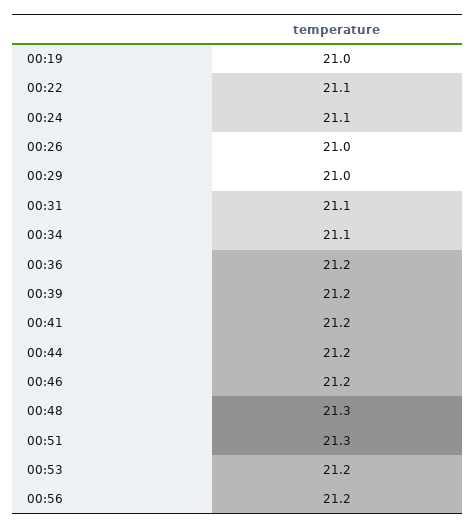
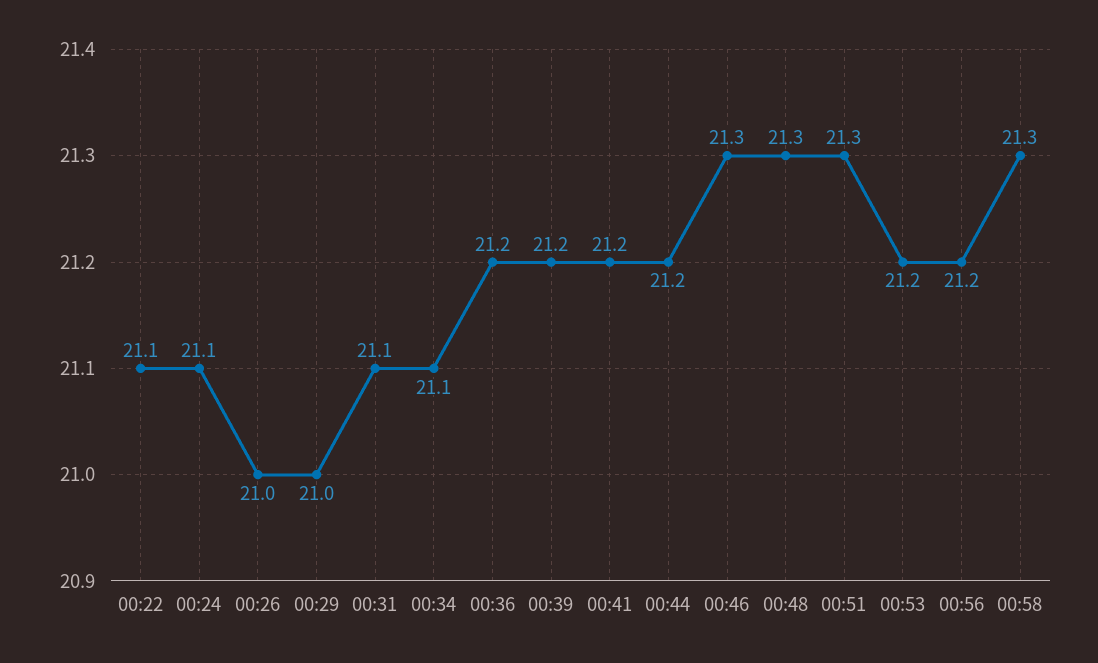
00:19: 21 -> none
00:46: 21.2 -> 21.3
00:58: none -> 21.3

